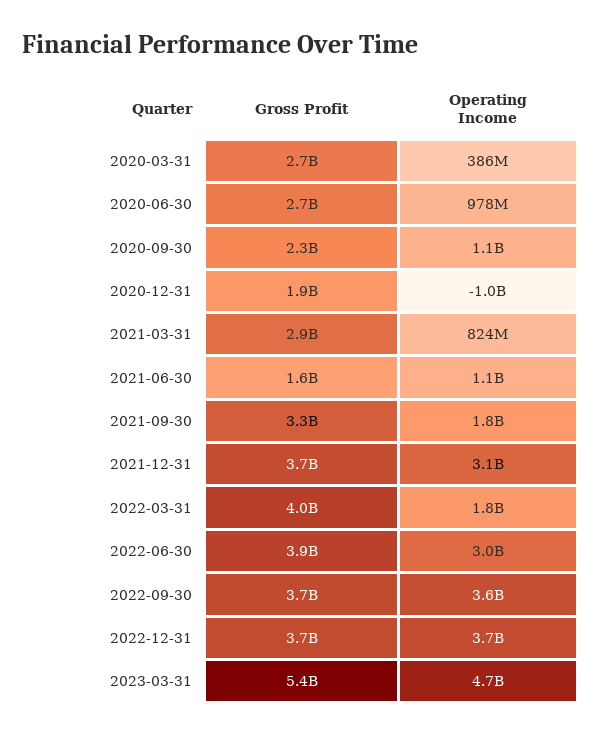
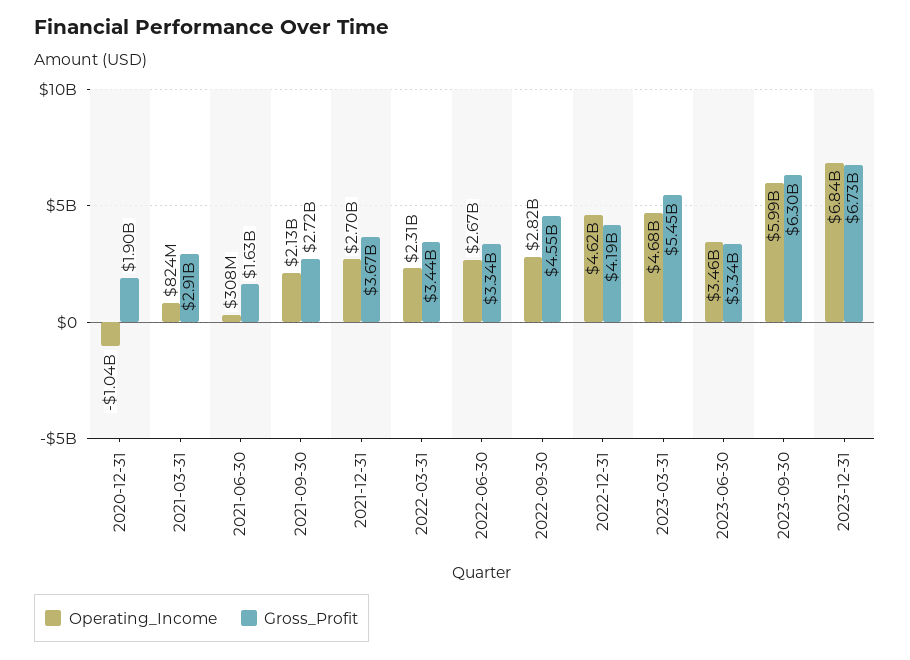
Gross Profit, 2020-03-31: 2700000000 -> none
Operating Income, 2020-03-31: 386000000 -> none
Gross Profit, 2020-06-30: 2700000000 -> none
Operating Income, 2020-06-30: 978000000 -> none
Gross Profit, 2020-09-30: 2300000000 -> none
Operating Income, 2020-09-30: 1100000000 -> none
Operating Income, 2021-06-30: 1100000000 -> 308000000
Gross Profit, 2021-09-30: 3300000000 -> 2720000000
Operating Income, 2021-09-30: 1800000000 -> 2130000000
Operating Income, 2021-12-31: 3100000000 -> 2700000000
Gross Profit, 2022-03-31: 4000000000 -> 3440000000
Operating Income, 2022-03-31: 1800000000 -> 2310000000
Gross Profit, 2022-06-30: 3900000000 -> 3340000000
Operating Income, 2022-06-30: 3000000000 -> 2670000000
Gross Profit, 2022-09-30: 3700000000 -> 4550000000
Operating Income, 2022-09-30: 3600000000 -> 2820000000
Gross Profit, 2022-12-31: 3700000000 -> 4190000000
Operating Income, 2022-12-31: 3700000000 -> 4620000000
Operating Income, 2023-06-30: none -> 3460000000
Gross Profit, 2023-06-30: none -> 3340000000
Operating Income, 2023-09-30: none -> 5990000000
Gross Profit, 2023-09-30: none -> 6300000000
Operating Income, 2023-12-31: none -> 6840000000
Gross Profit, 2023-12-31: none -> 6730000000

